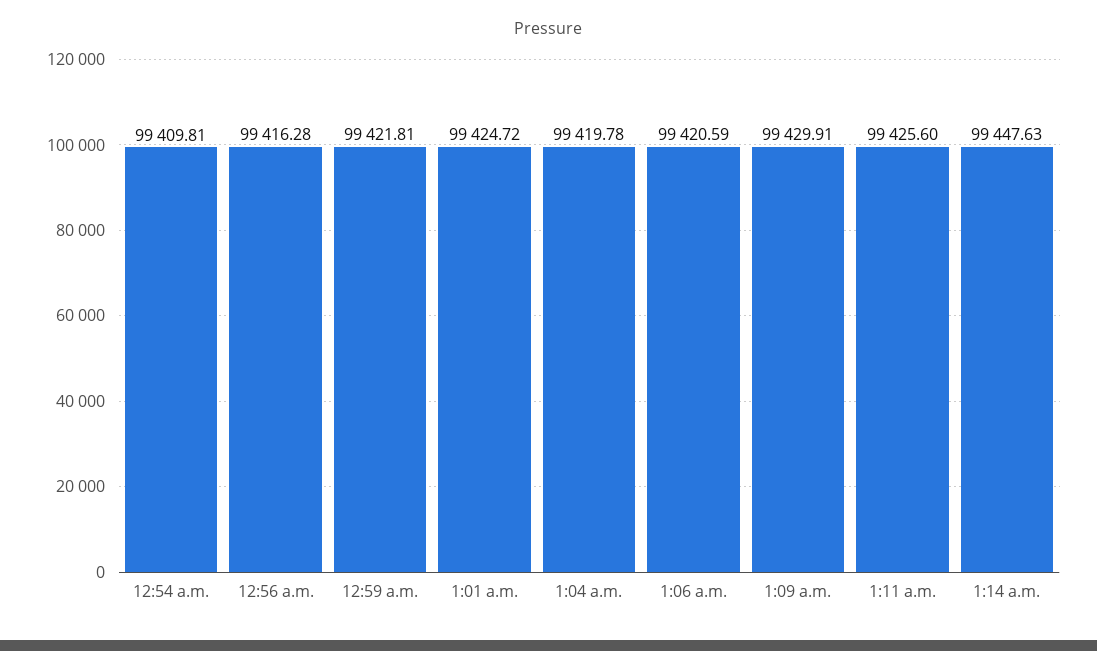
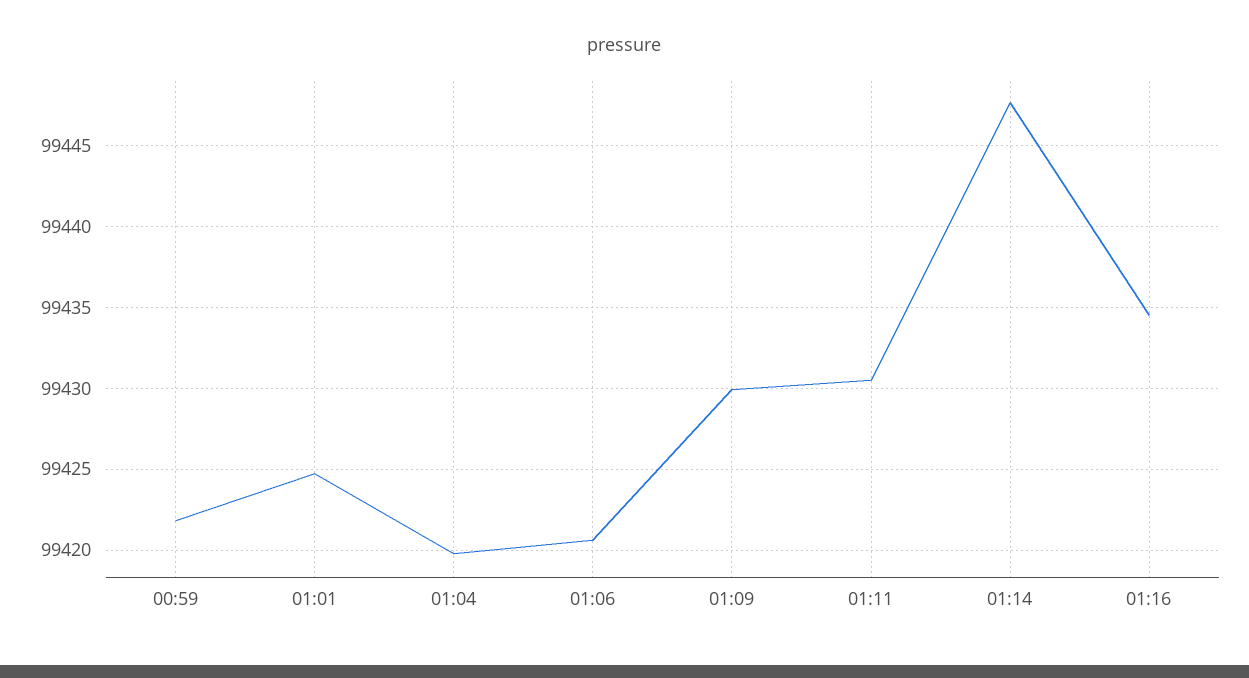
12:54 a.m.: 99409.81 -> none
12:56 a.m.: 99416.28 -> none
1:11 a.m.: 99425.6 -> 99430.5
01:16: none -> 99434.5

